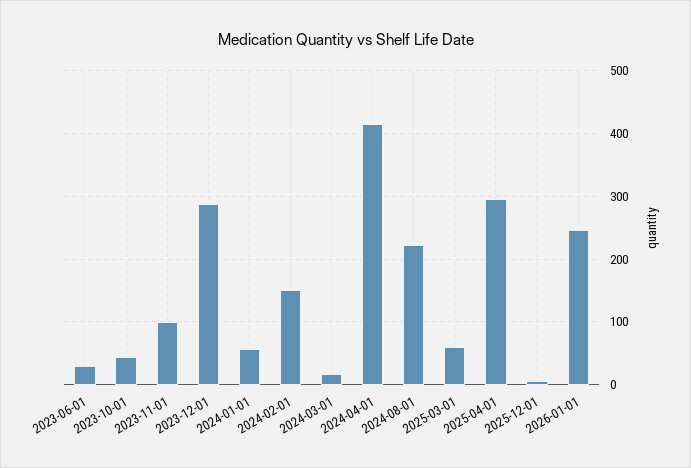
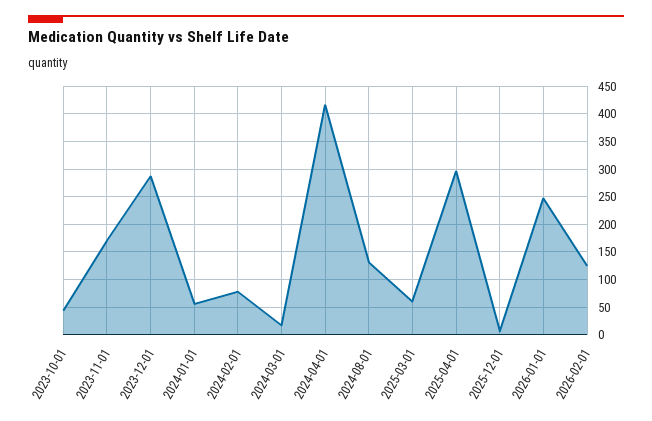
2023-06-01: 30 -> none
2023-11-01: 100 -> 175
2024-02-01: 150 -> 75
2024-08-01: 220 -> 125
2026-02-01: none -> 125

